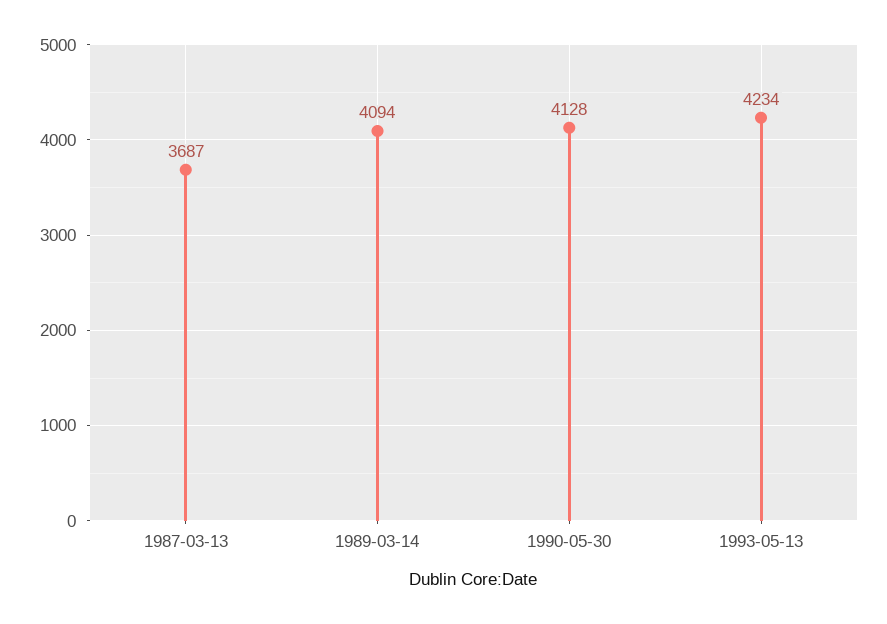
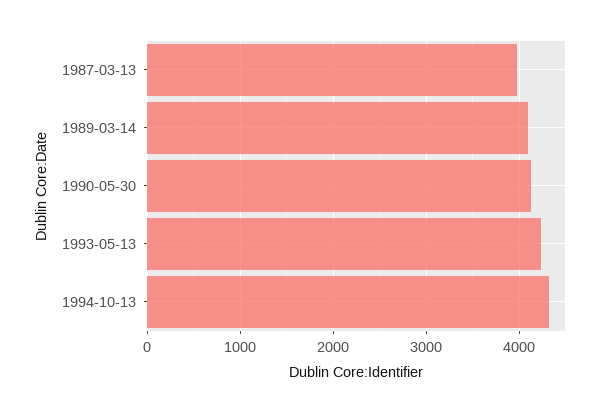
1987-03-13: 3687 -> 4000
1994-10-13: none -> 4300

